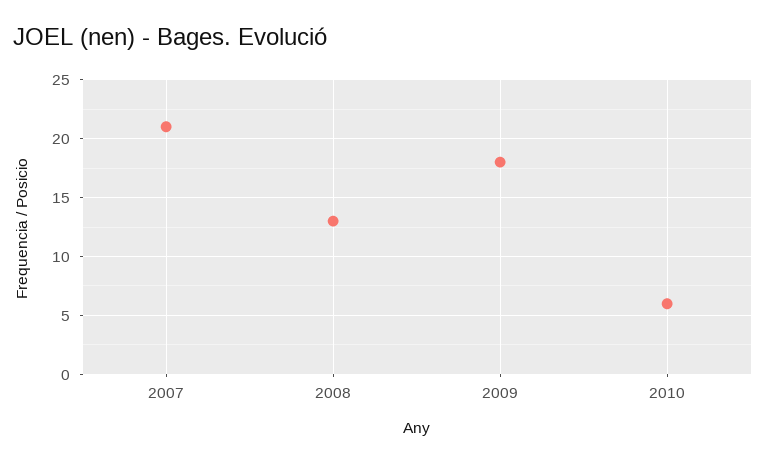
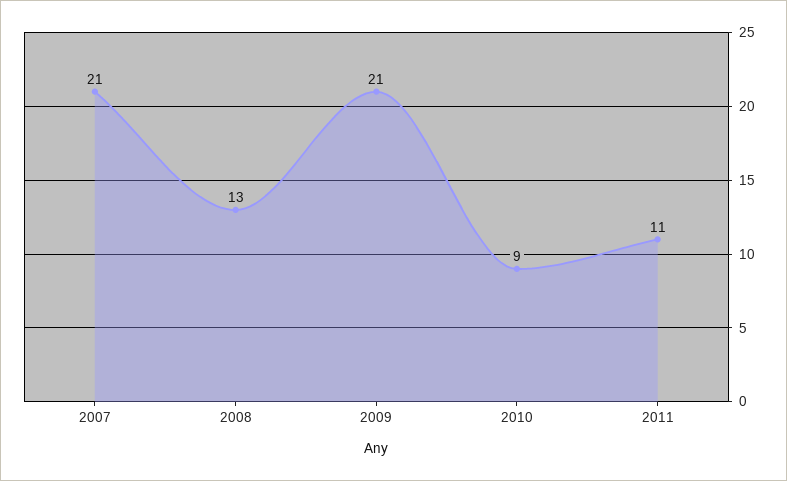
2009: 18 -> 21
2010: 6 -> 9
2011: none -> 11

